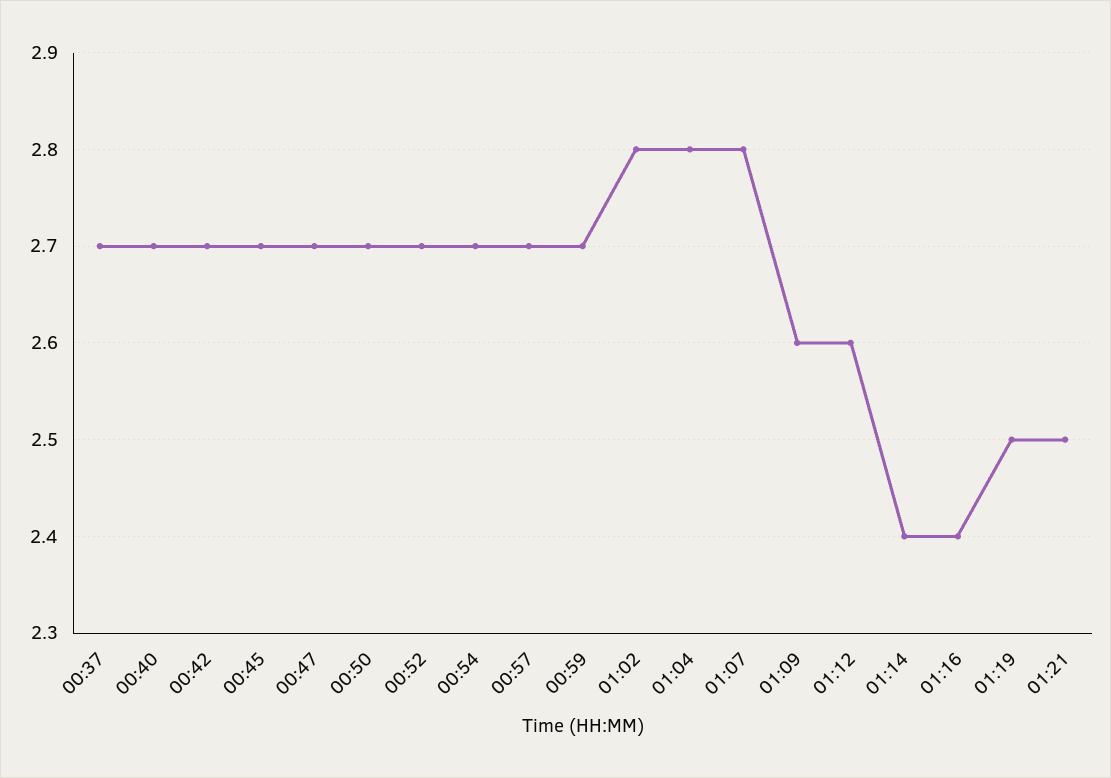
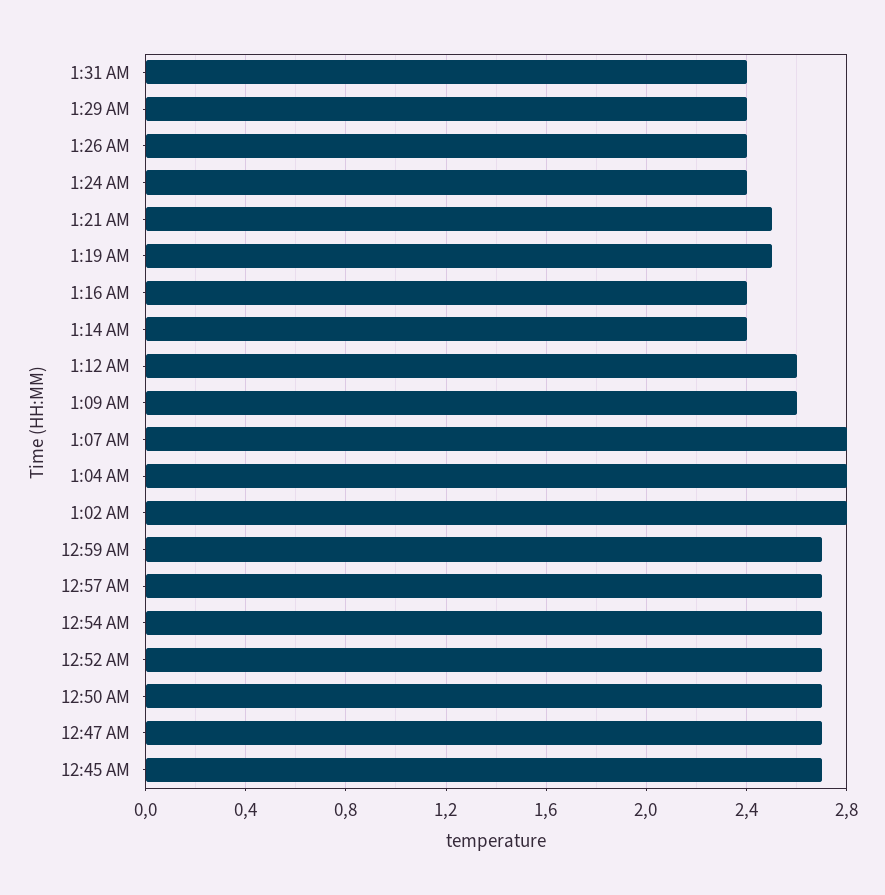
00:37: 2.7 -> none
00:40: 2.7 -> none
00:42: 2.7 -> none
1:31 AM: none -> 2.4
1:29 AM: none -> 2.4
1:26 AM: none -> 2.4
1:24 AM: none -> 2.4

